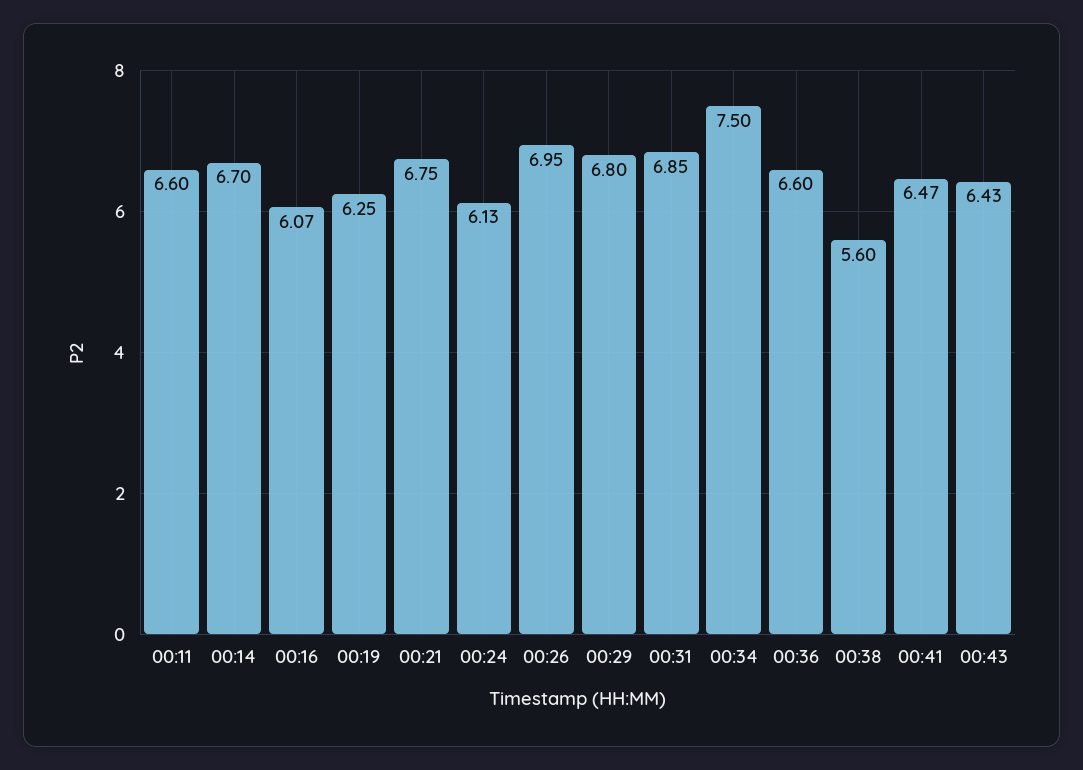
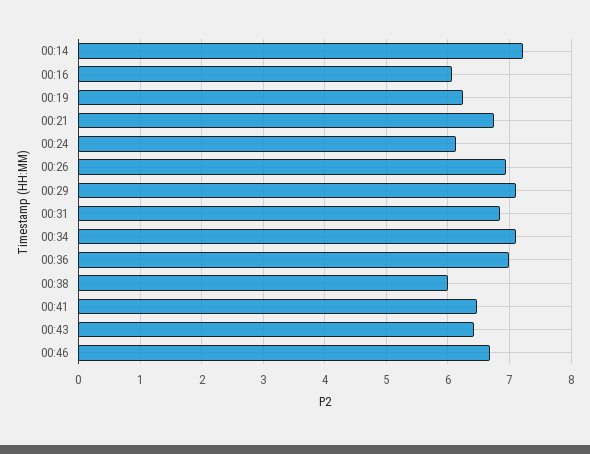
00:11: 6.6 -> none
00:14: 6.7 -> 7.2
00:29: 6.8 -> 7.1
00:34: 7.5 -> 7.1
00:36: 6.6 -> 7
00:38: 5.6 -> 6
00:46: none -> 6.7

